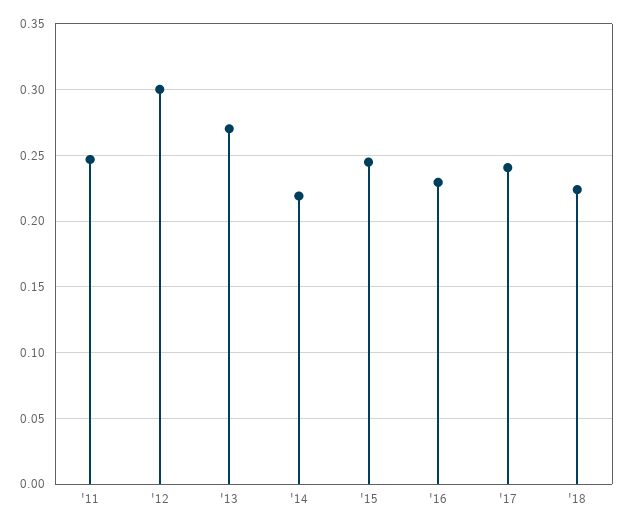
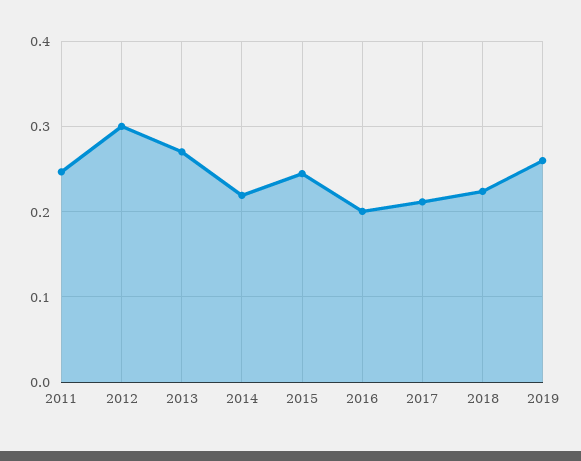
'16: 0.23 -> 0.2
'17: 0.24 -> 0.21
2019: none -> 0.26

